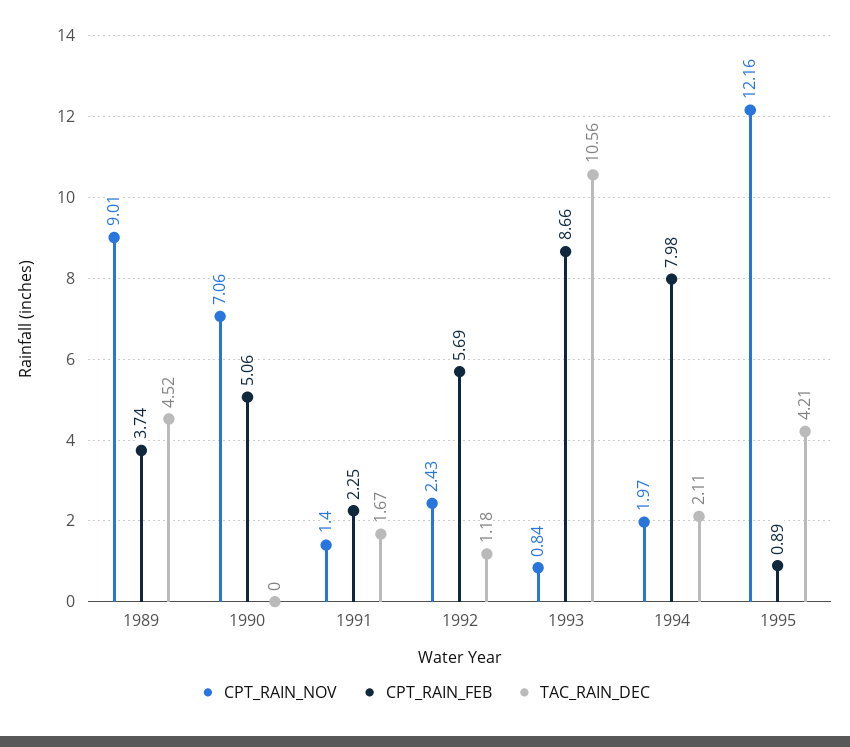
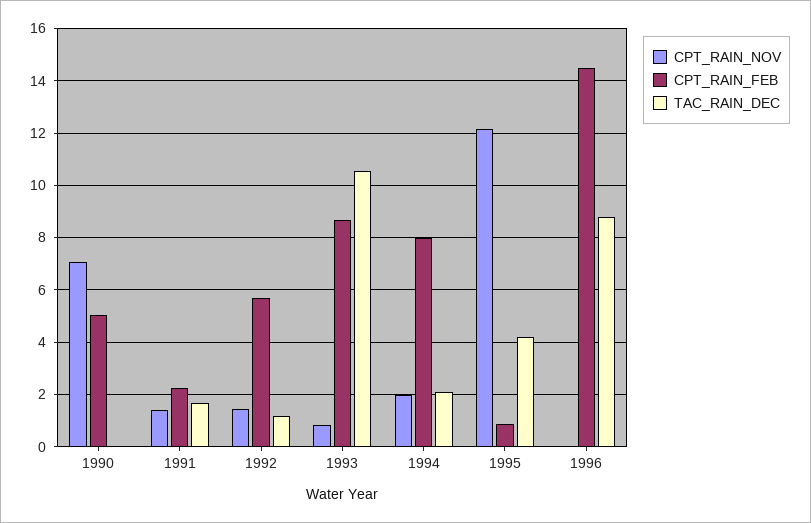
CPT_RAIN_NOV, 1989: 9.01 -> none
CPT_RAIN_FEB, 1989: 3.74 -> none
TAC_RAIN_DEC, 1989: 4.52 -> none
CPT_RAIN_NOV, 1992: 2.43 -> 1.5
CPT_RAIN_NOV, 1996: none -> 0
CPT_RAIN_FEB, 1996: none -> 14.5
TAC_RAIN_DEC, 1996: none -> 8.75

